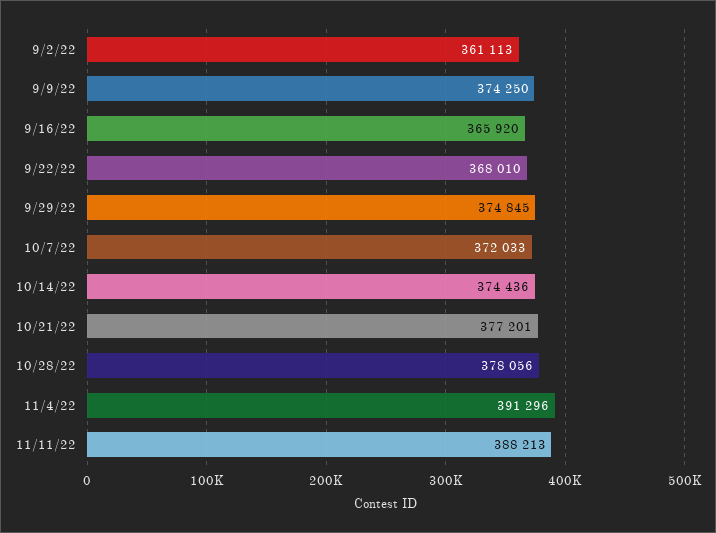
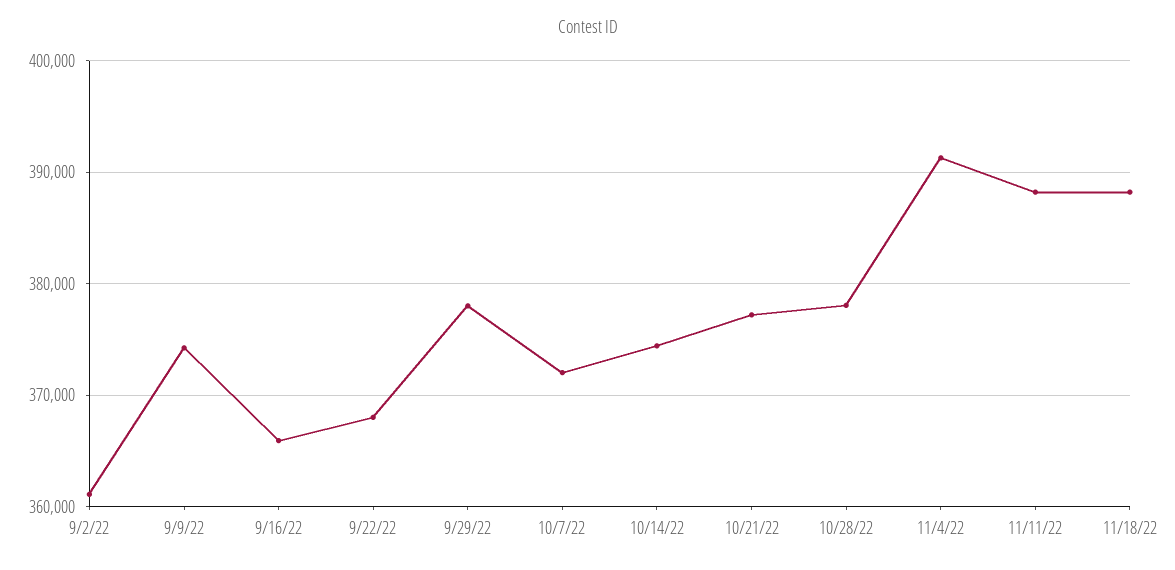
9/29/22: 374845 -> 378000
11/18/22: none -> 388000

